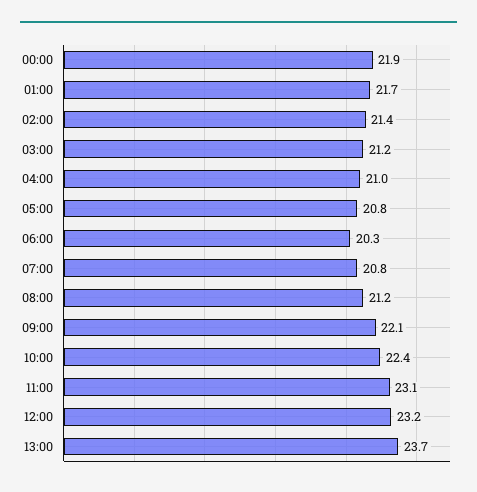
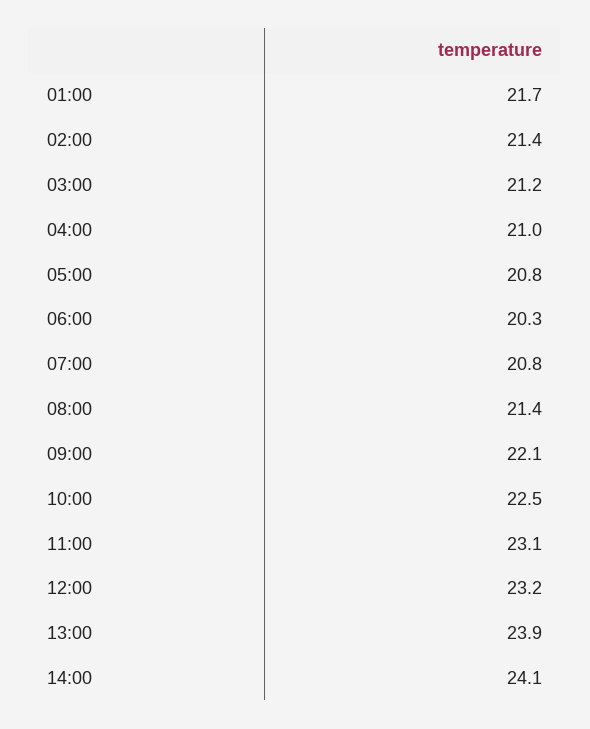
00:00: 21.9 -> none
08:00: 21.2 -> 21.4
10:00: 22.4 -> 22.5
13:00: 23.7 -> 23.9
14:00: none -> 24.1

